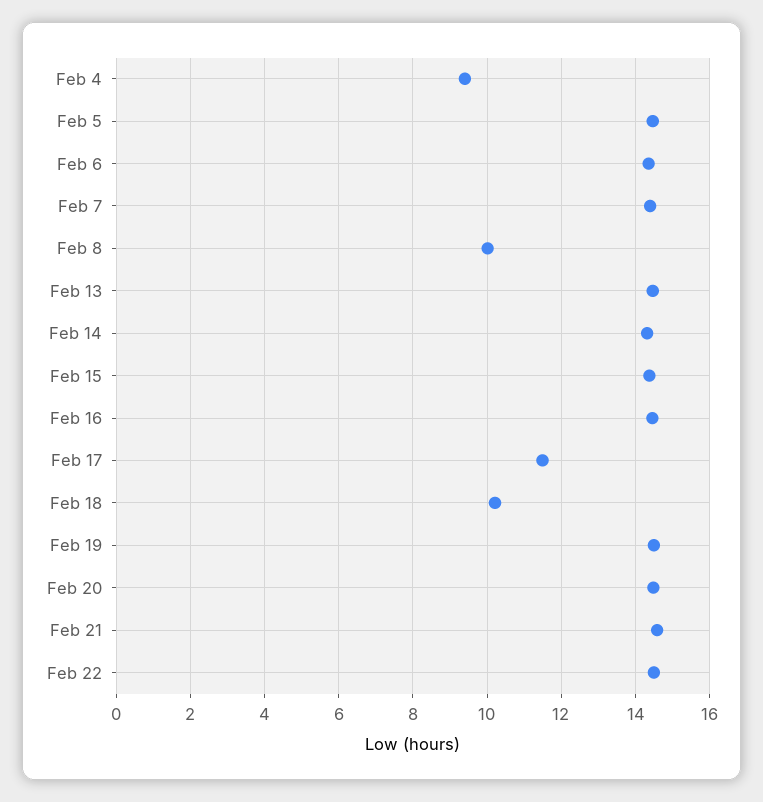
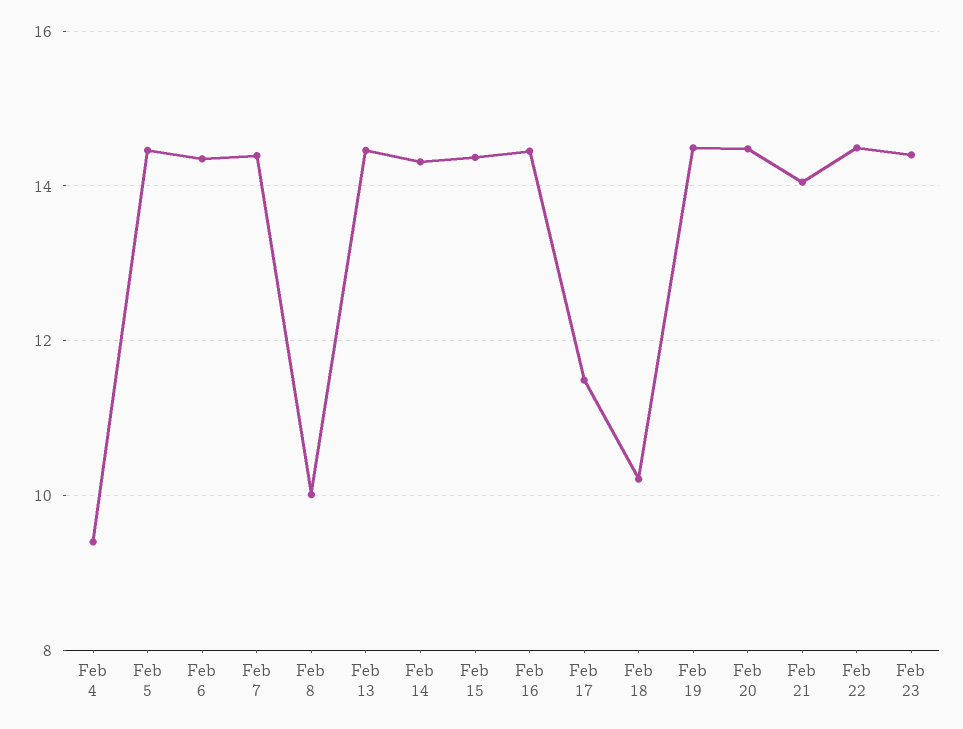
Feb 21: 14.6 -> 14
Feb 23: none -> 14.4

